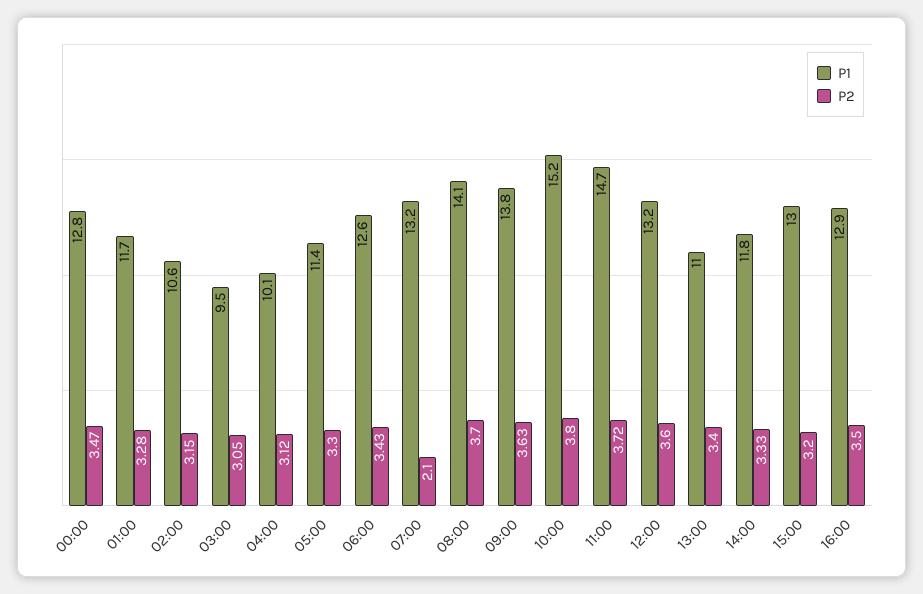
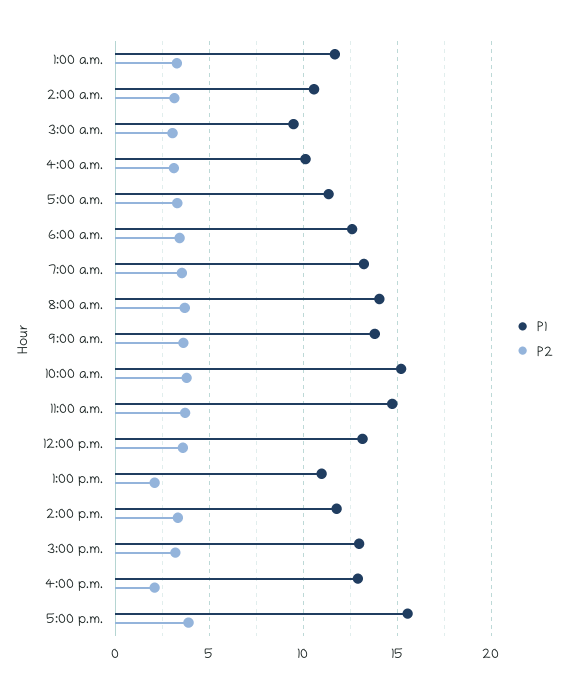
P1, 00:00: 12.8 -> none
P2, 00:00: 3.47 -> none
P2, 07:00: 2.1 -> 3.5
P2, 13:00: 3.4 -> 2
P2, 16:00: 3.5 -> 2
P1, 5:00 p.m.: none -> 15.5
P2, 5:00 p.m.: none -> 4

